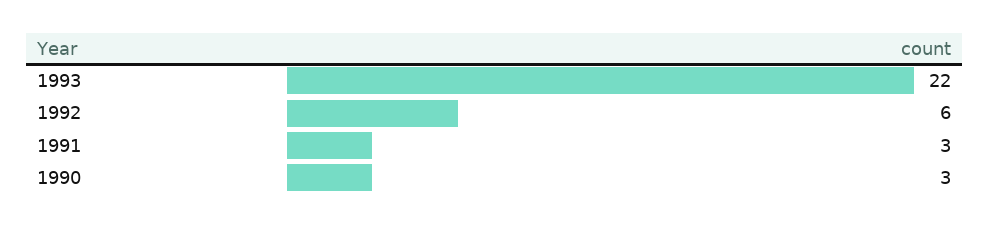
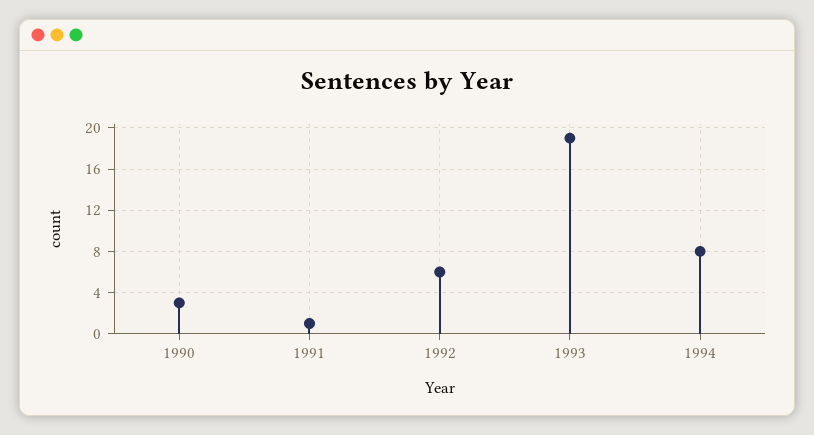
1993: 22 -> 19
1991: 3 -> 1
1994: none -> 8

